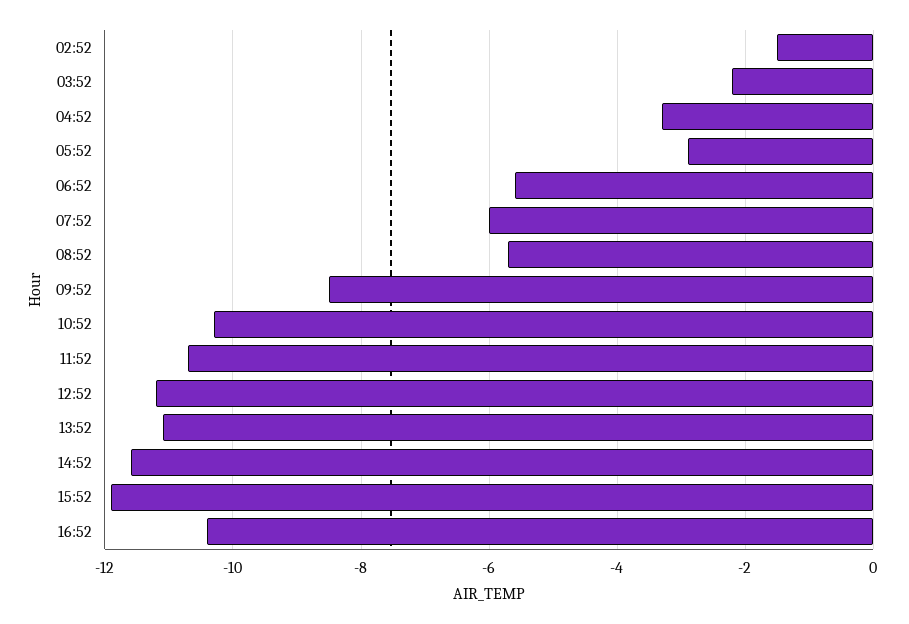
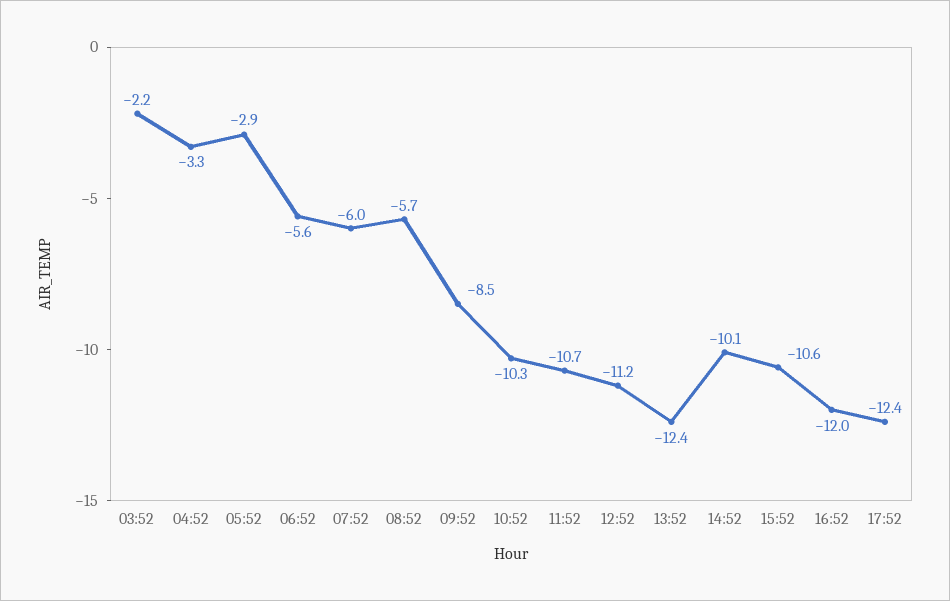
02:52: -1.5 -> none
13:52: -11 -> -12.4
14:52: -11.5 -> -10.1
15:52: -12 -> -10.6
16:52: -10.5 -> -12
17:52: none -> -12.4

